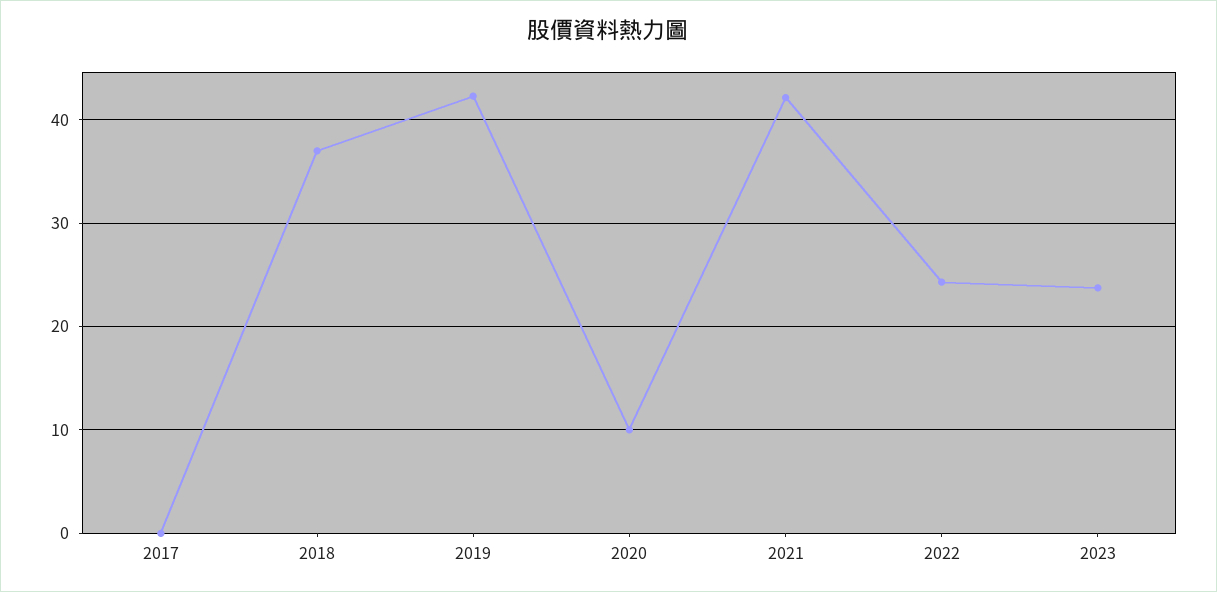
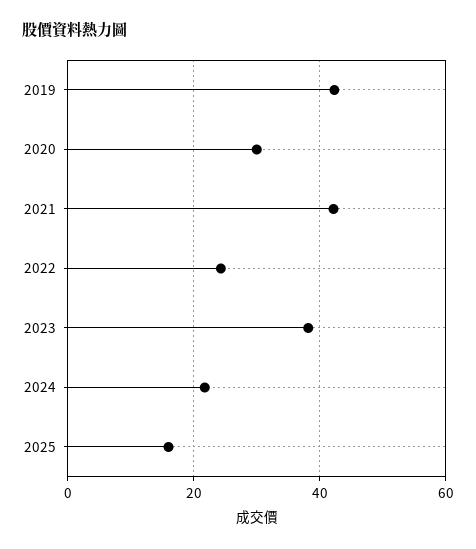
2017: 0 -> none
2018: 37 -> none
2020: 10 -> 30
2023: 24 -> 38
2024: none -> 22
2025: none -> 16

